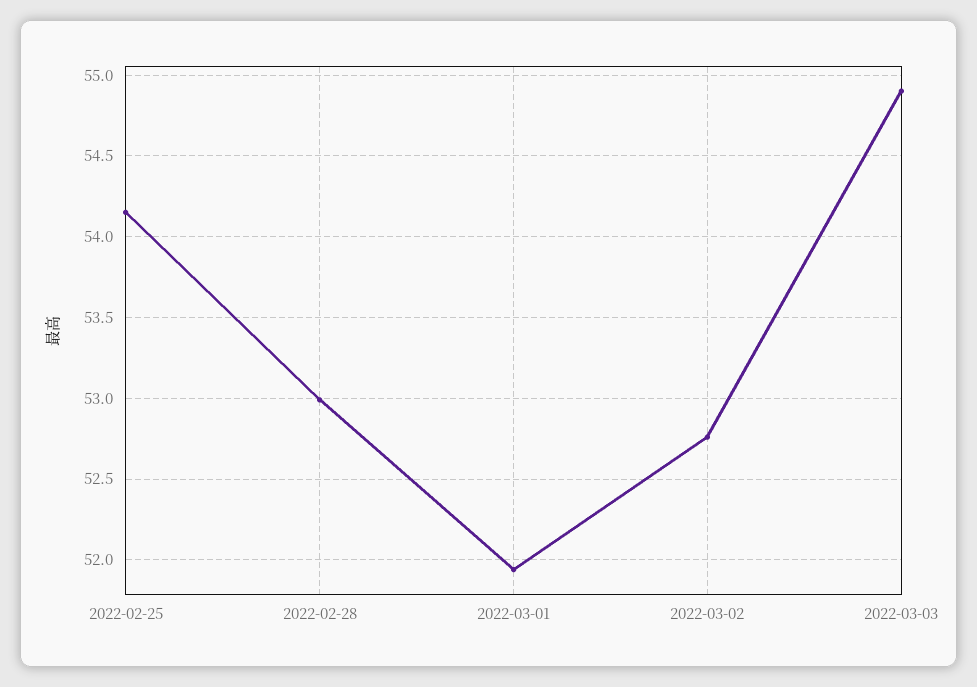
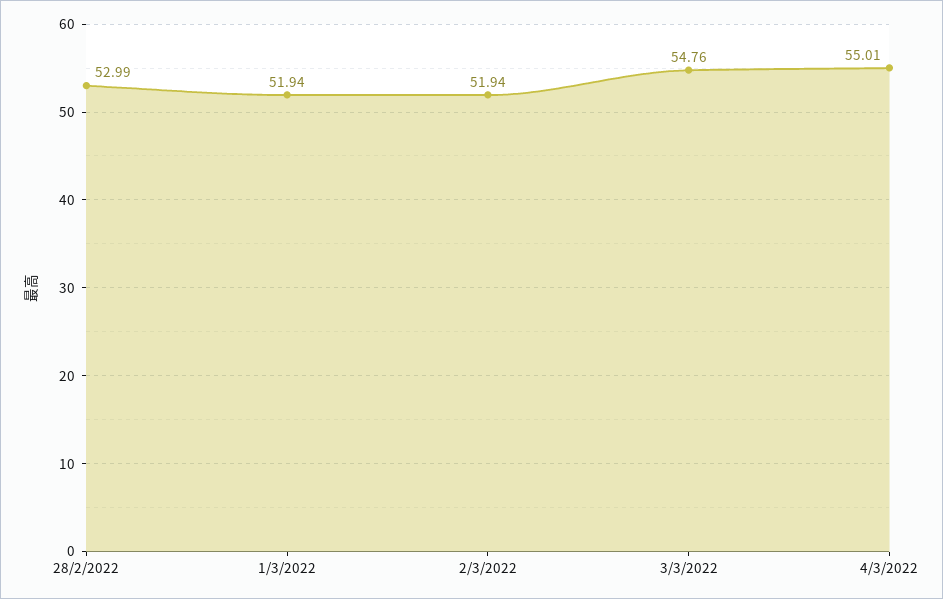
2022-02-25: 54.15 -> none
2022-03-02: 52.75 -> 51.94
2022-03-03: 54.9 -> 54.76
4/3/2022: none -> 55.01

